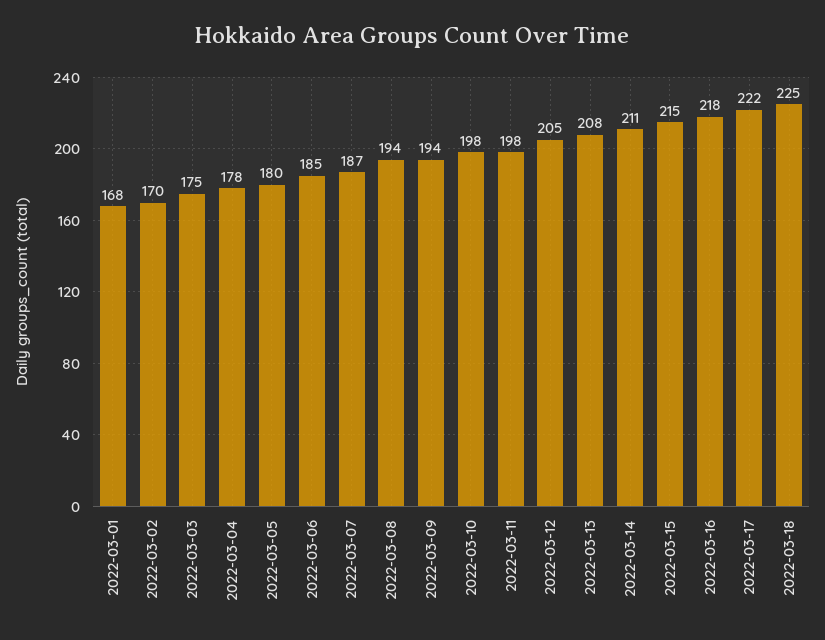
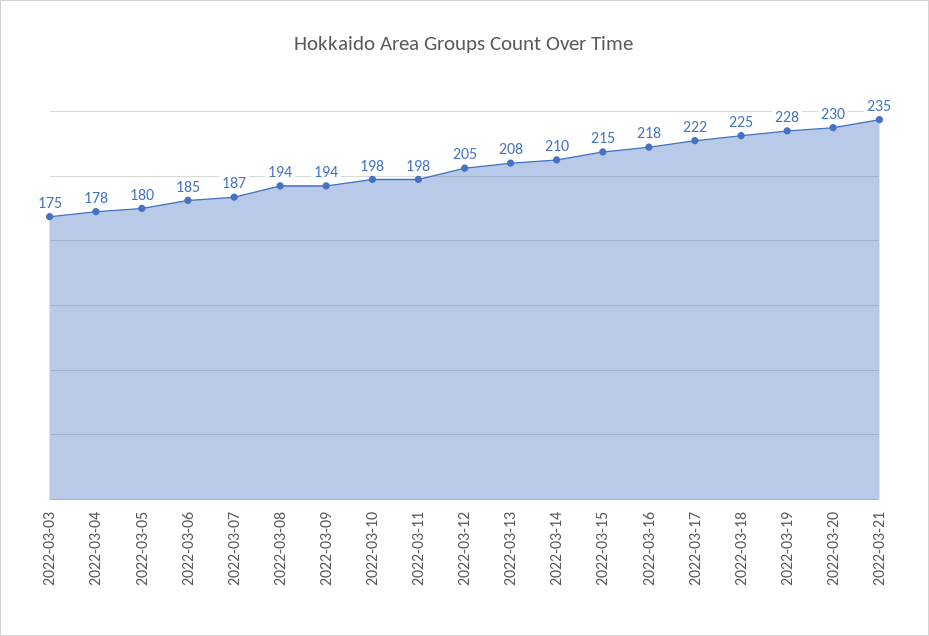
2022-03-01: 168 -> none
2022-03-02: 170 -> none
2022-03-14: 211 -> 210
2022-03-19: none -> 228
2022-03-20: none -> 230
2022-03-21: none -> 235

